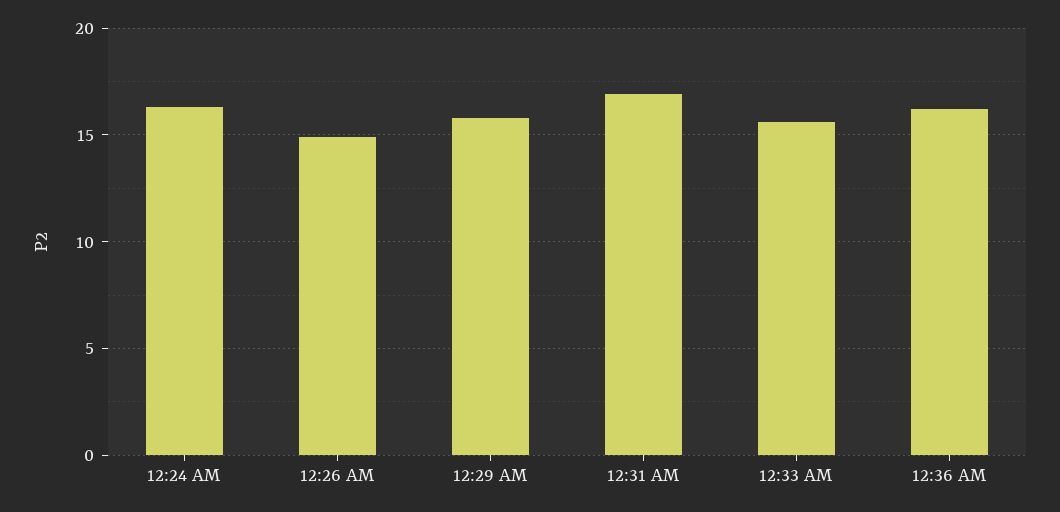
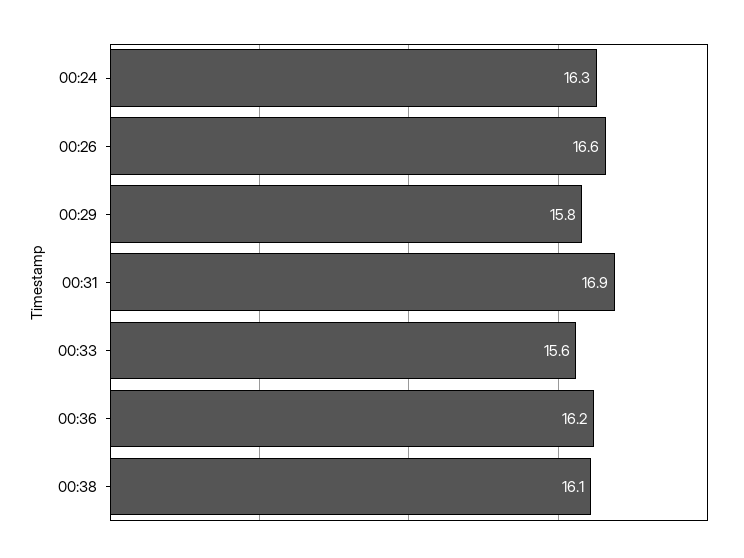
12:26 AM: 15 -> 16.6
00:38: none -> 16.1

